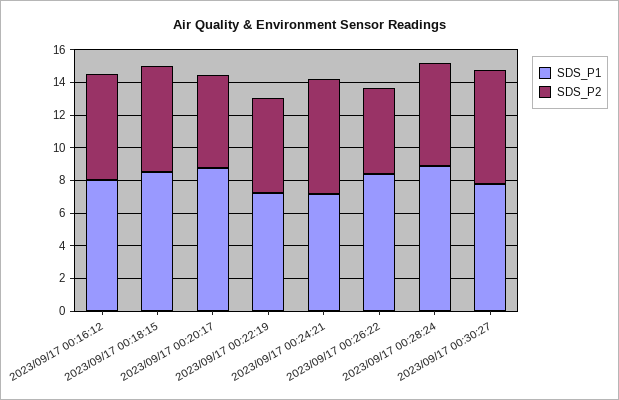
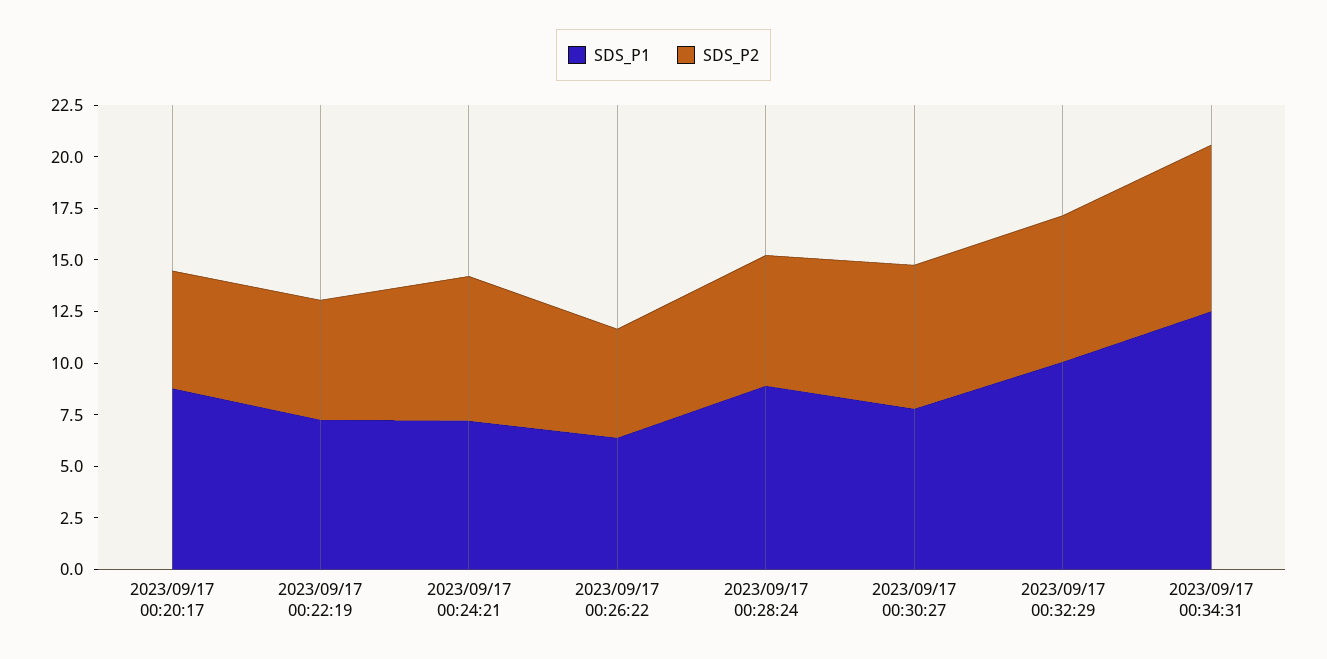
SDS_P1, 2023/09/17 00:16:12: 8 -> none
SDS_P2, 2023/09/17 00:16:12: 6.5 -> none
SDS_P1, 2023/09/17 00:18:15: 8.5 -> none
SDS_P2, 2023/09/17 00:18:15: 6.5 -> none
SDS_P1, 2023/09/17 00:26:22: 8.5 -> 6.5
SDS_P1, 2023/09/17 00:32:29: none -> 10
SDS_P2, 2023/09/17 00:32:29: none -> 7
SDS_P1, 2023/09/17 00:34:31: none -> 12.5
SDS_P2, 2023/09/17 00:34:31: none -> 8

